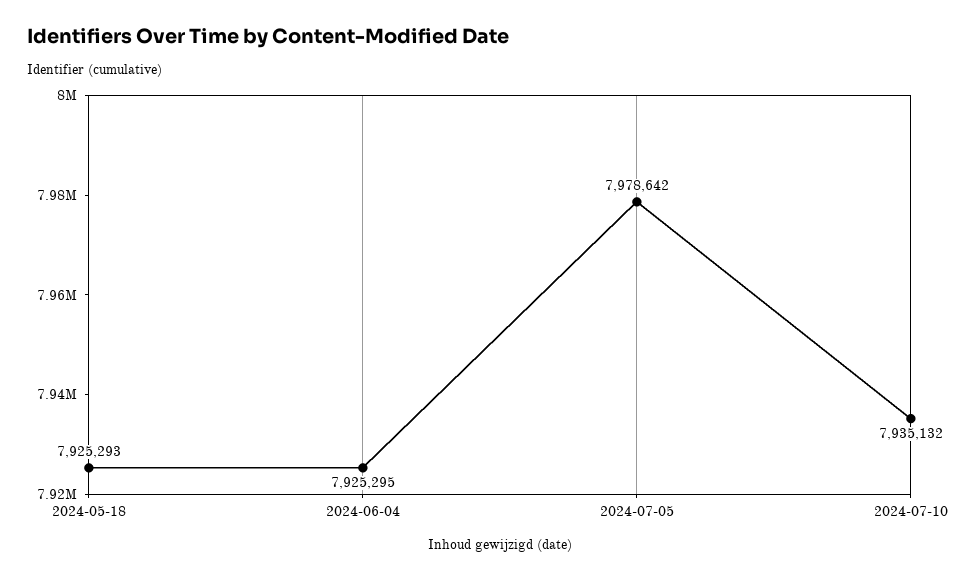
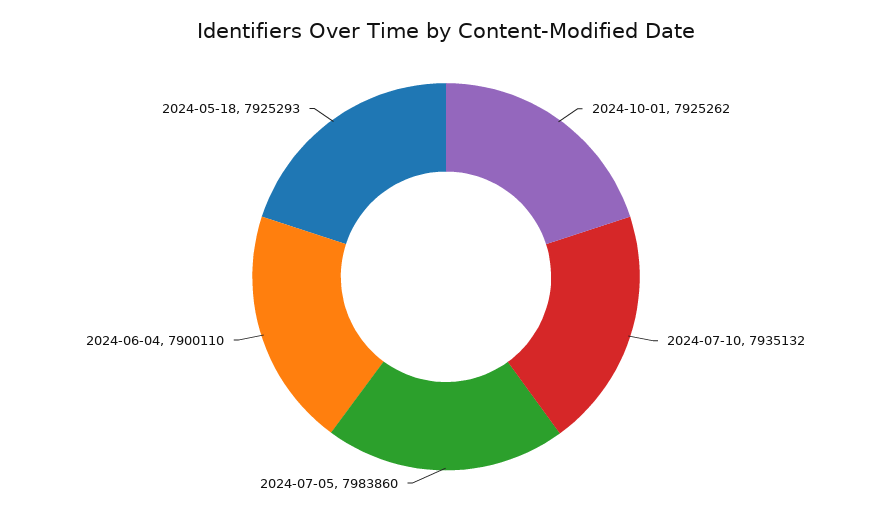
2024-06-04: 7925295 -> 7900110
2024-07-05: 7978642 -> 7983860
2024-10-01: none -> 7925262

